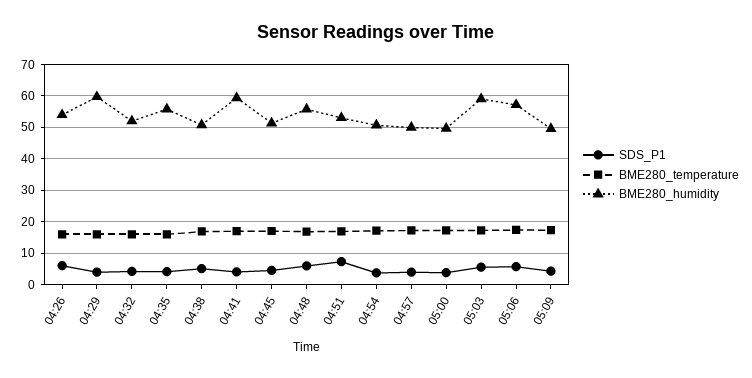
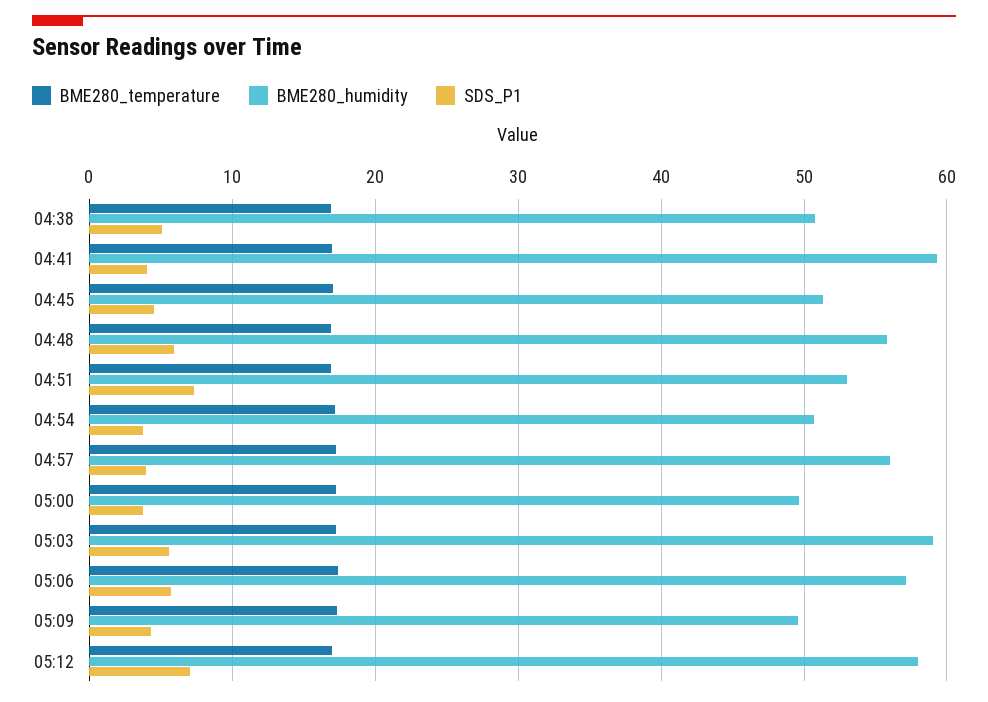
SDS_P1, 04:26: 6 -> none
BME280_temperature, 04:26: 16 -> none
BME280_humidity, 04:26: 54 -> none
SDS_P1, 04:29: 4 -> none
BME280_temperature, 04:29: 16 -> none
BME280_humidity, 04:29: 60 -> none
SDS_P1, 04:32: 4 -> none
BME280_temperature, 04:32: 16 -> none
BME280_humidity, 04:32: 52 -> none
SDS_P1, 04:35: 4 -> none
BME280_temperature, 04:35: 16 -> none
BME280_humidity, 04:35: 56 -> none
BME280_humidity, 04:57: 50 -> 56
BME280_temperature, 05:12: none -> 17
BME280_humidity, 05:12: none -> 58
SDS_P1, 05:12: none -> 7

